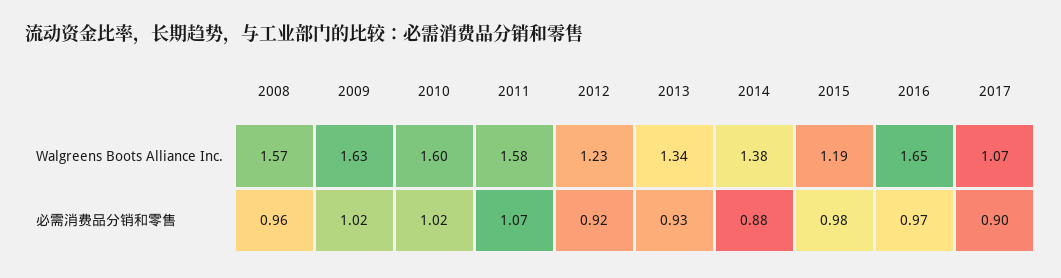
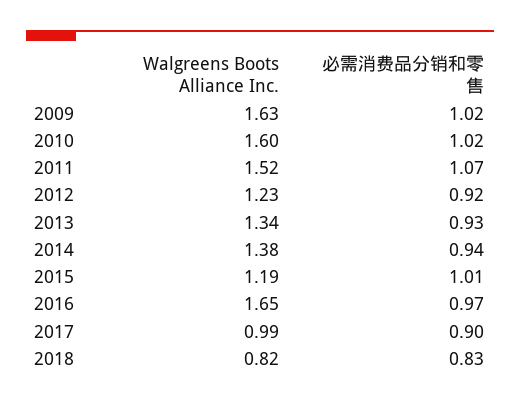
2008, Walgreens Boots Alliance Inc.: 1.57 -> none
2011, Walgreens Boots Alliance Inc.: 1.58 -> 1.52
2017, Walgreens Boots Alliance Inc.: 1.07 -> 0.99
2008, 必需消费品分销和零售: 0.96 -> none
2014, 必需消费品分销和零售: 0.88 -> 0.94
2015, 必需消费品分销和零售: 0.98 -> 1.01
2018, Walgreens Boots Alliance Inc.: none -> 0.82
2018, 必需消费品分销和零售: none -> 0.83

